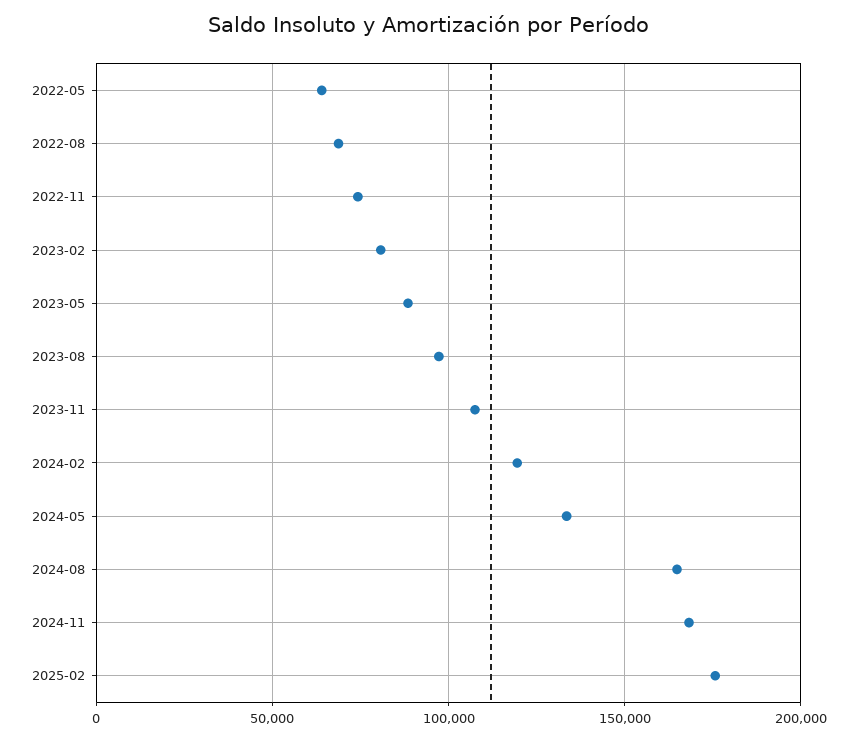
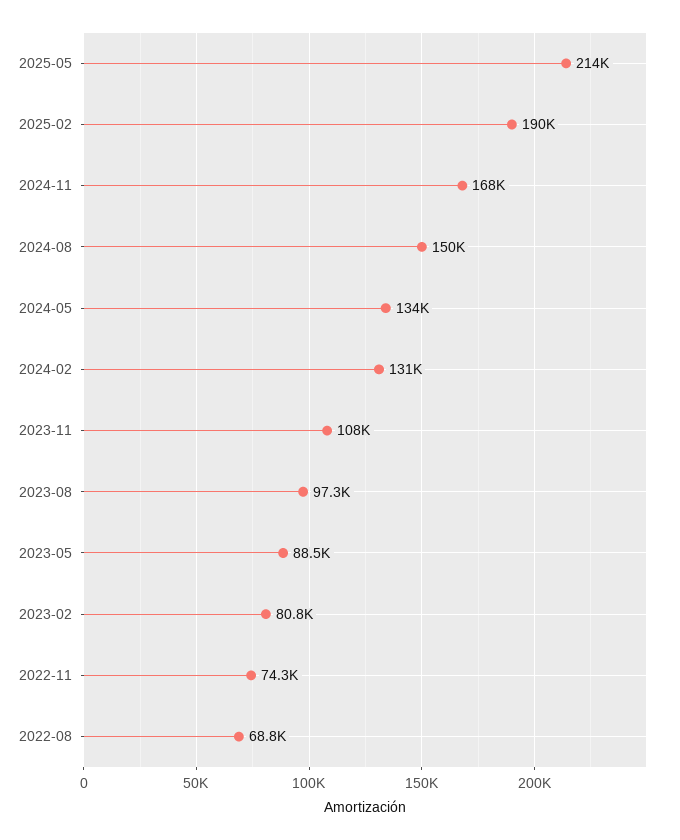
2022-05: 65000 -> none
2024-02: 120000 -> 131000
2024-08: 165000 -> 150000
2025-02: 175000 -> 190000
2025-05: none -> 214000

